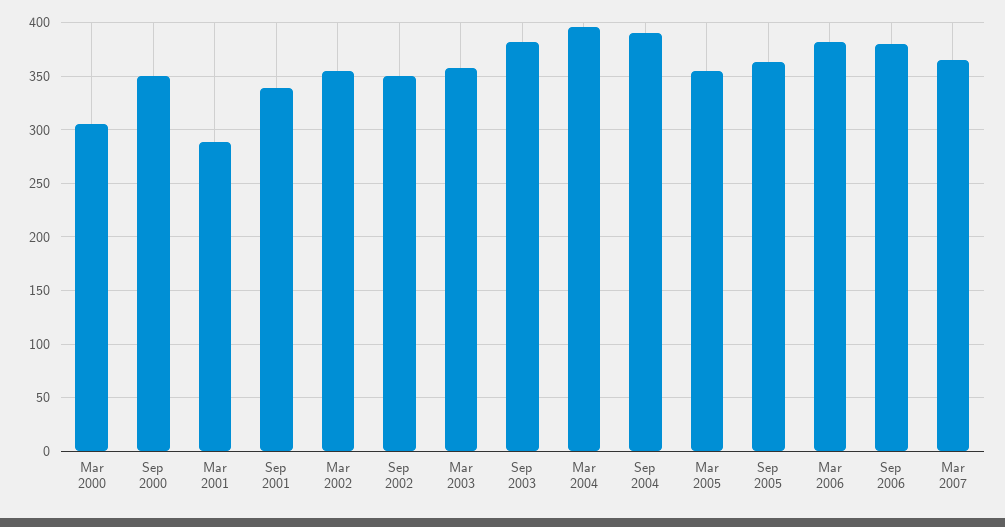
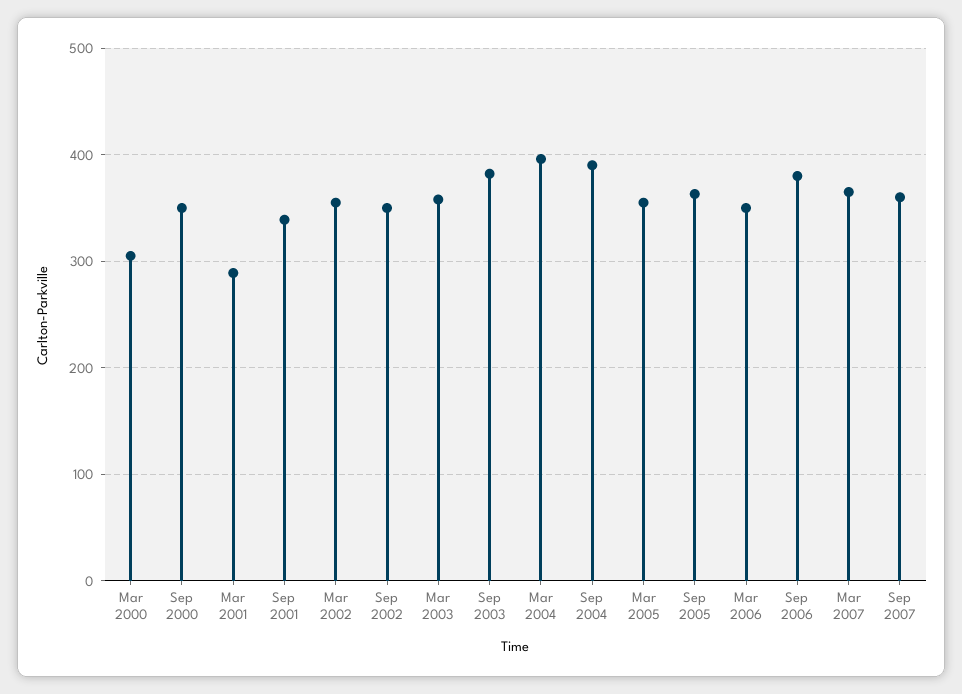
Mar 2006: 380 -> 350
Sep 2007: none -> 360

